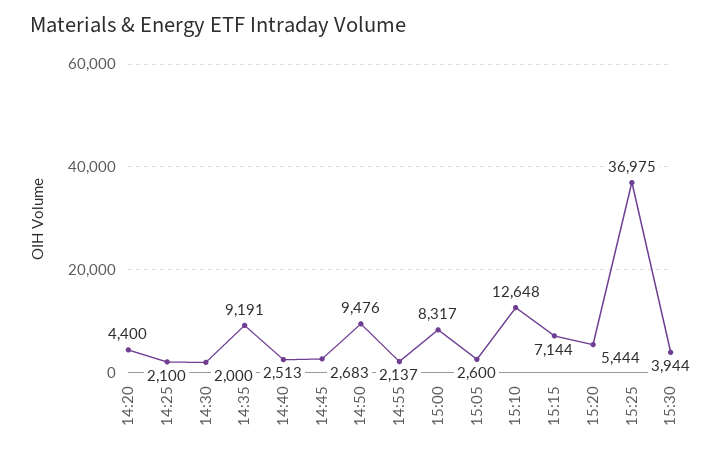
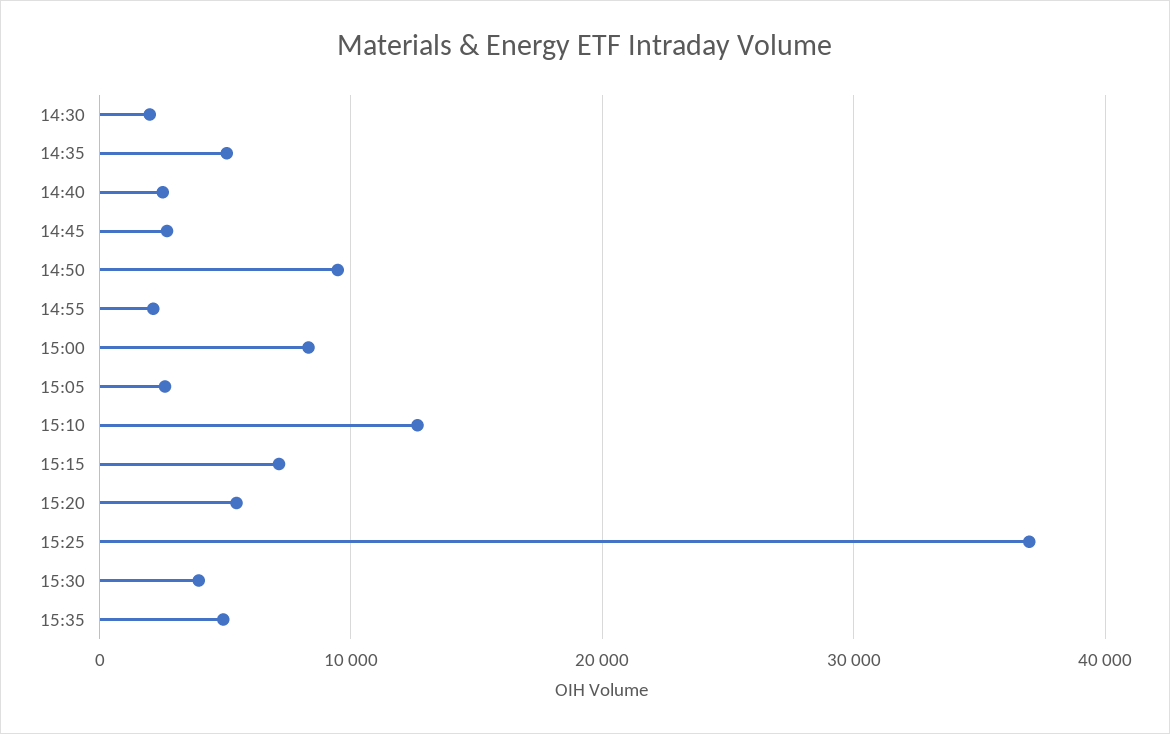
14:20: 4400 -> none
14:25: 2100 -> none
14:35: 9191 -> 5000
15:35: none -> 5000

